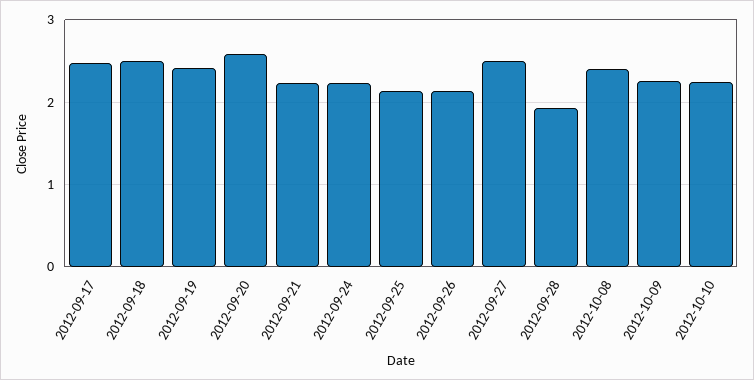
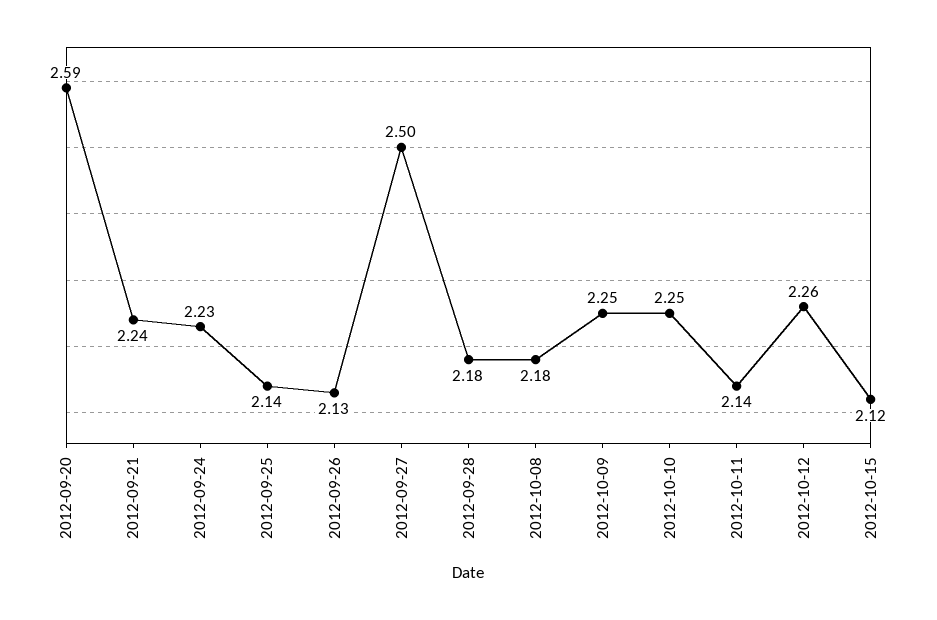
2012-09-17: 2.5 -> none
2012-09-18: 2.5 -> none
2012-09-19: 2.4 -> none
2012-09-28: 1.9 -> 2.18
2012-10-08: 2.4 -> 2.18
2012-10-11: none -> 2.14
2012-10-12: none -> 2.26
2012-10-15: none -> 2.12

